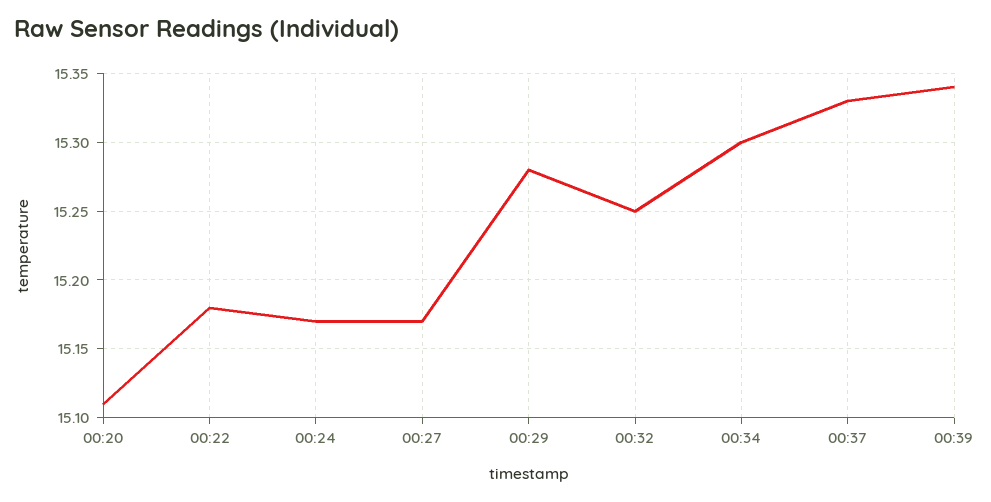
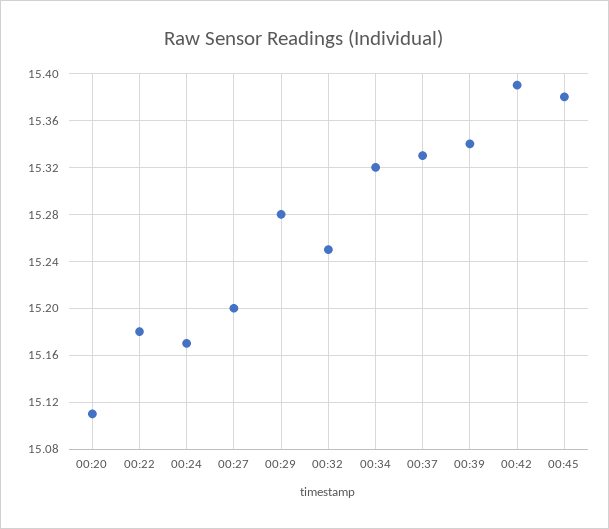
00:27: 15.17 -> 15.2
00:34: 15.3 -> 15.32
00:42: none -> 15.39
00:45: none -> 15.38

